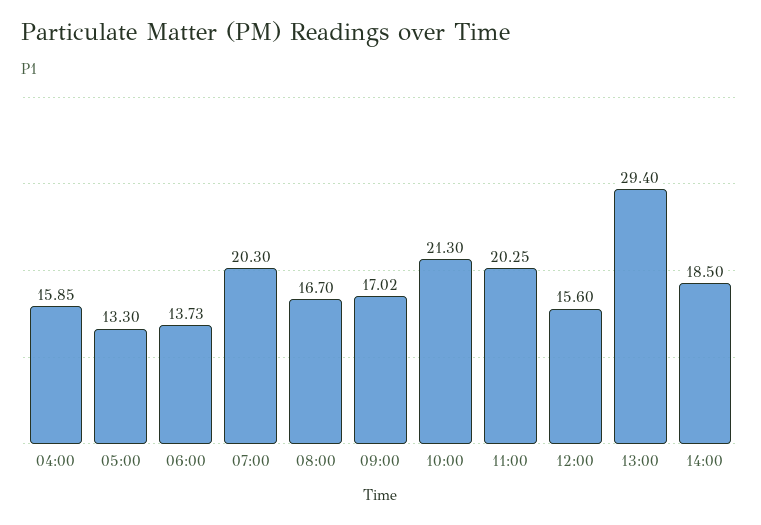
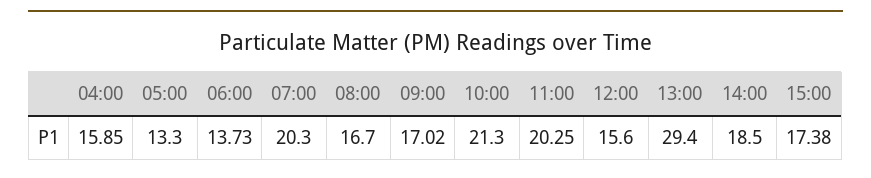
15:00: none -> 17.38

